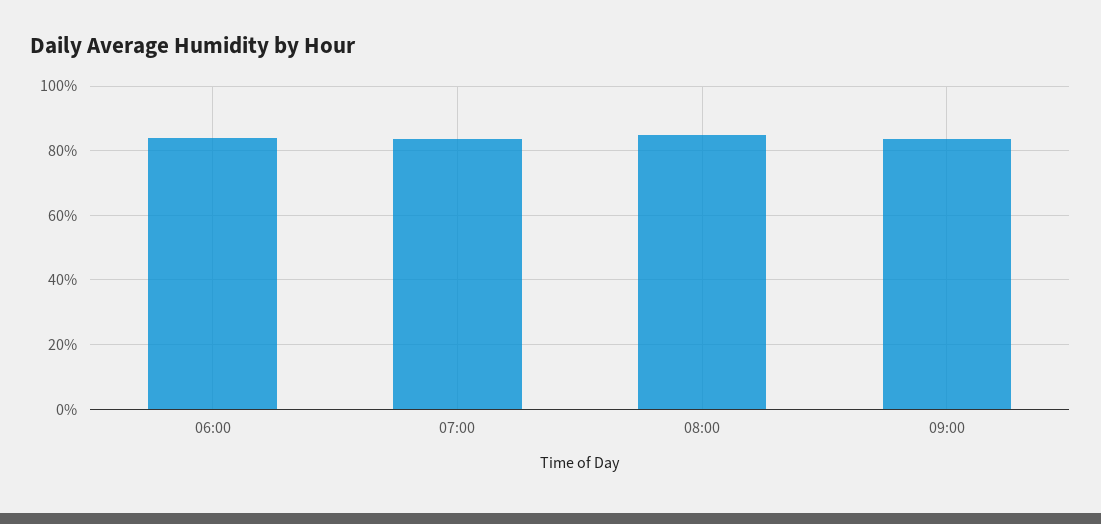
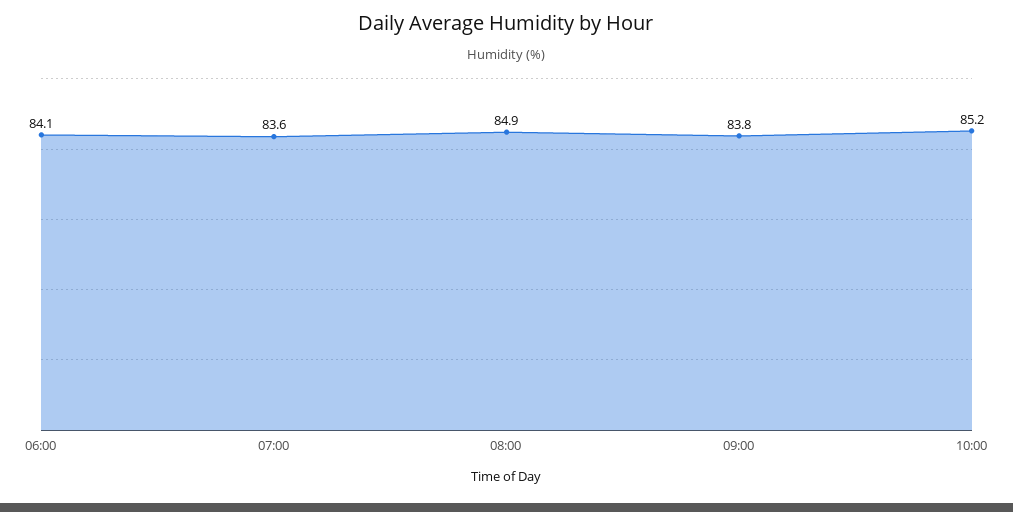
10:00: none -> 85.2

